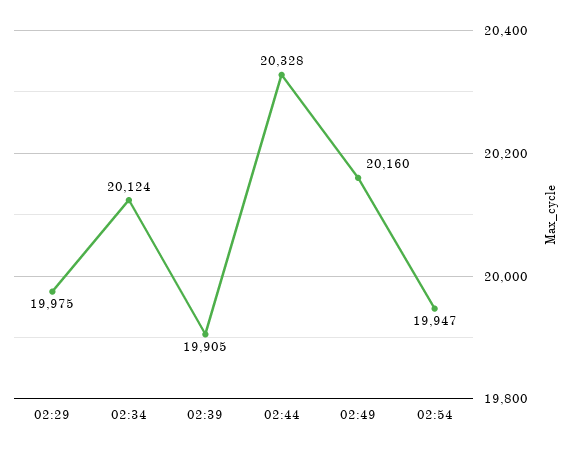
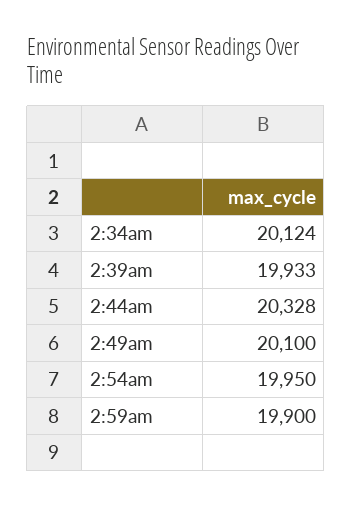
02:29: 19975 -> none
02:39: 19905 -> 19933
02:49: 20160 -> 20100
02:54: 19947 -> 19950
2:59am: none -> 19900

